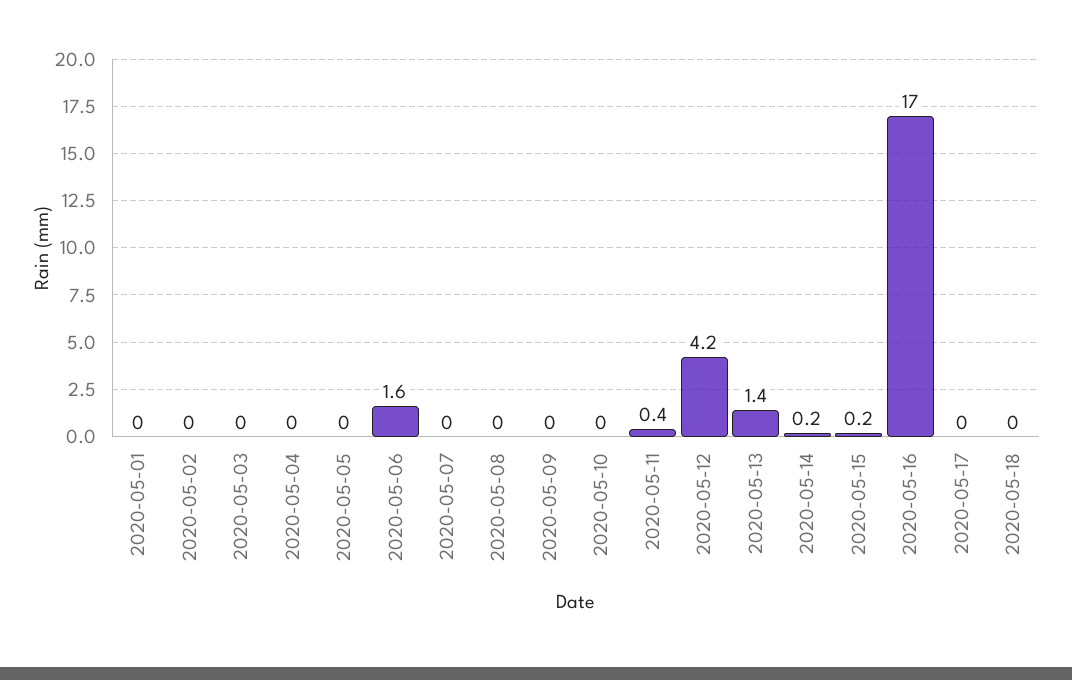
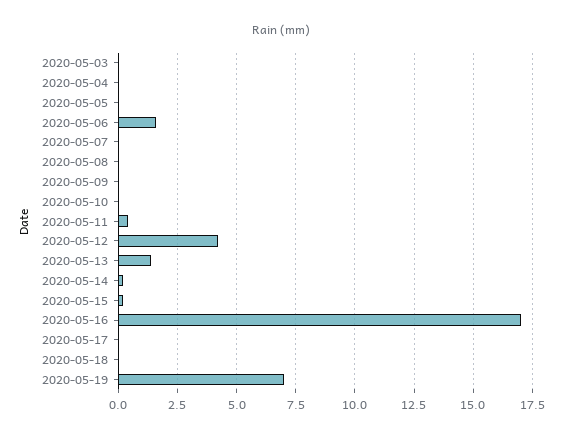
2020-05-01: 0 -> none
2020-05-02: 0 -> none
2020-05-19: none -> 7

